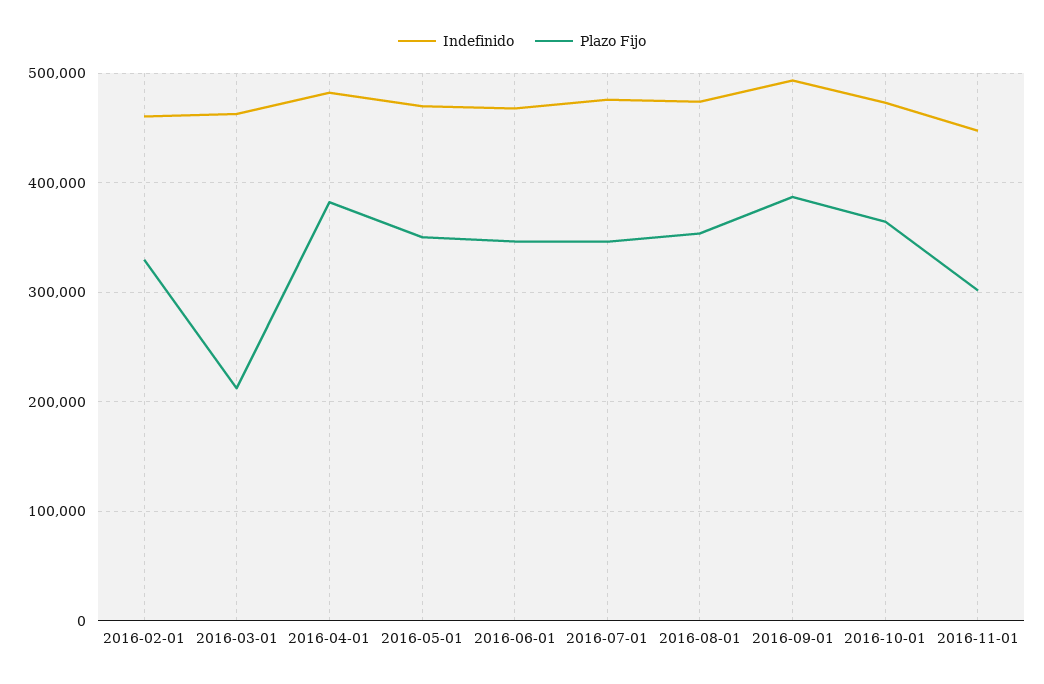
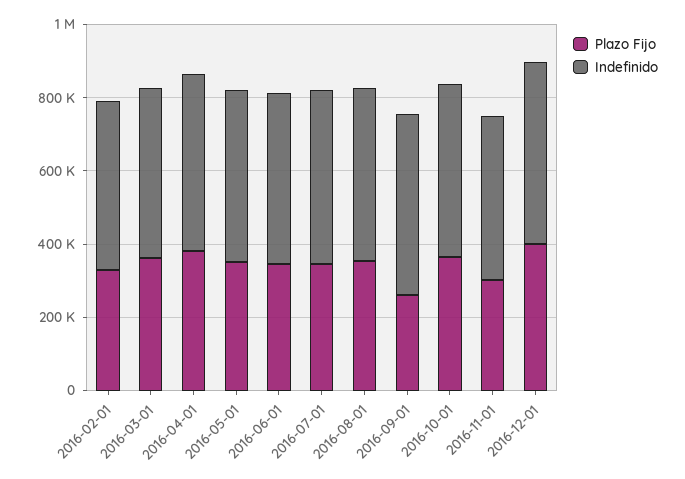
Plazo Fijo, 2016-03-01: 210000 -> 350000
Plazo Fijo, 2016-09-01: 390000 -> 250000
Plazo Fijo, 2016-12-01: none -> 400000
Indefinido, 2016-12-01: none -> 500000

